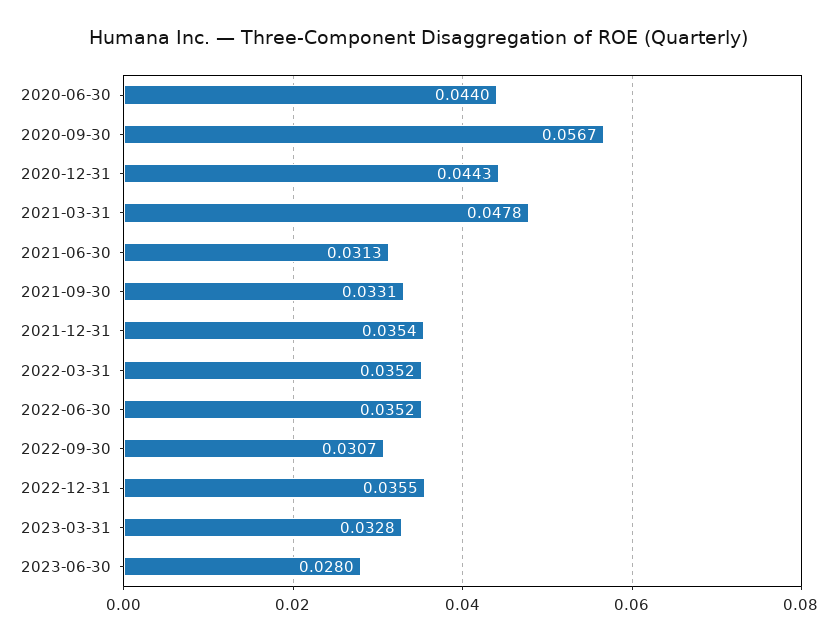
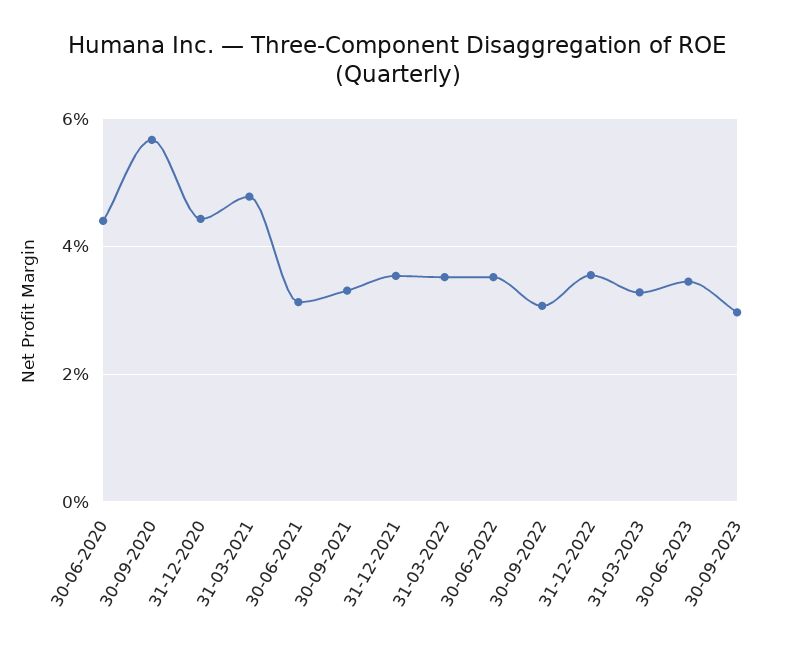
2023-06-30: 0.028 -> 0.034
30-09-2023: none -> 0.03

